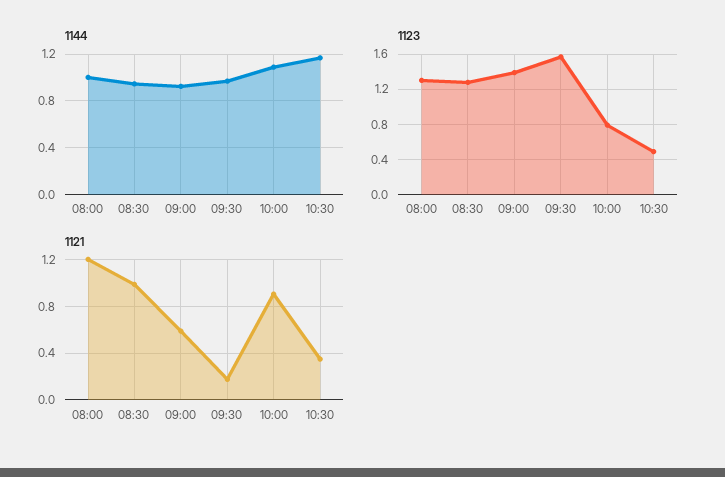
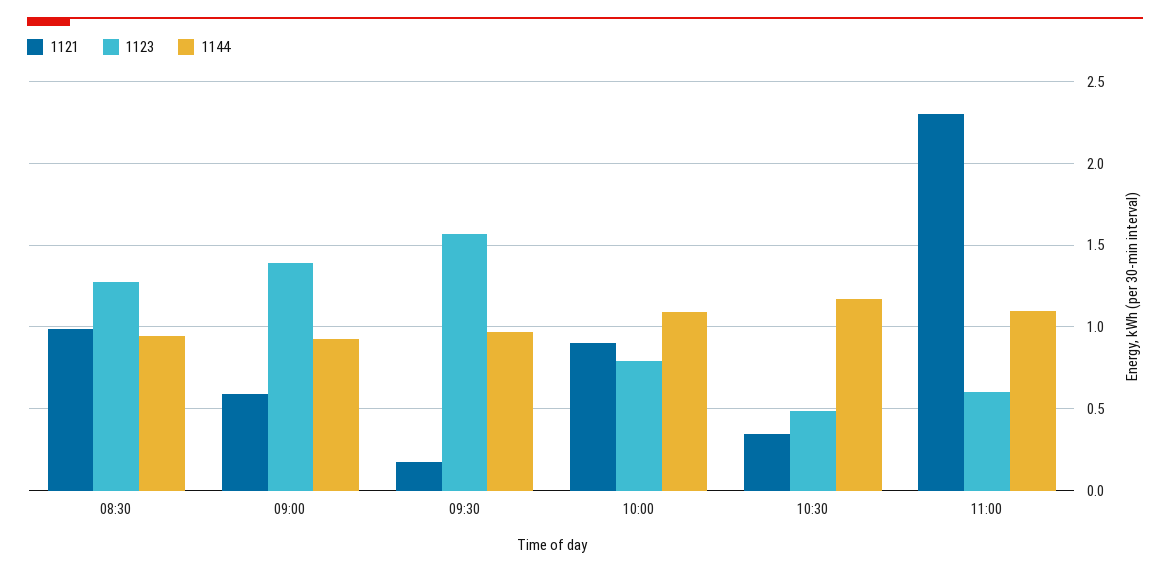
1144, 08:00: 1 -> none
1123, 08:00: 1.3 -> none
1121, 08:00: 1.2 -> none
1121, 11:00: none -> 2.3
1123, 11:00: none -> 0.6
1144, 11:00: none -> 1.1

